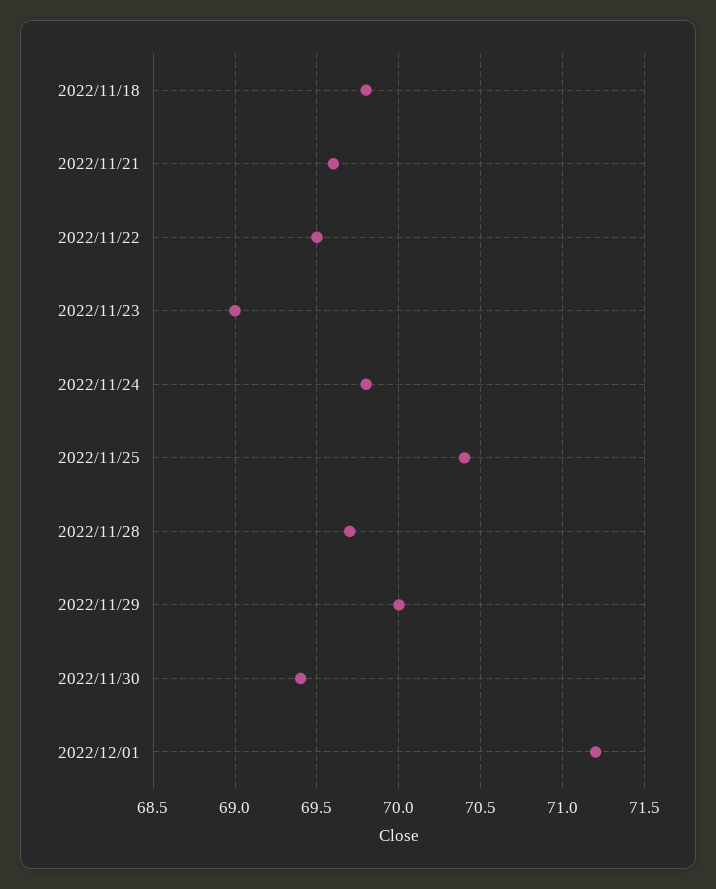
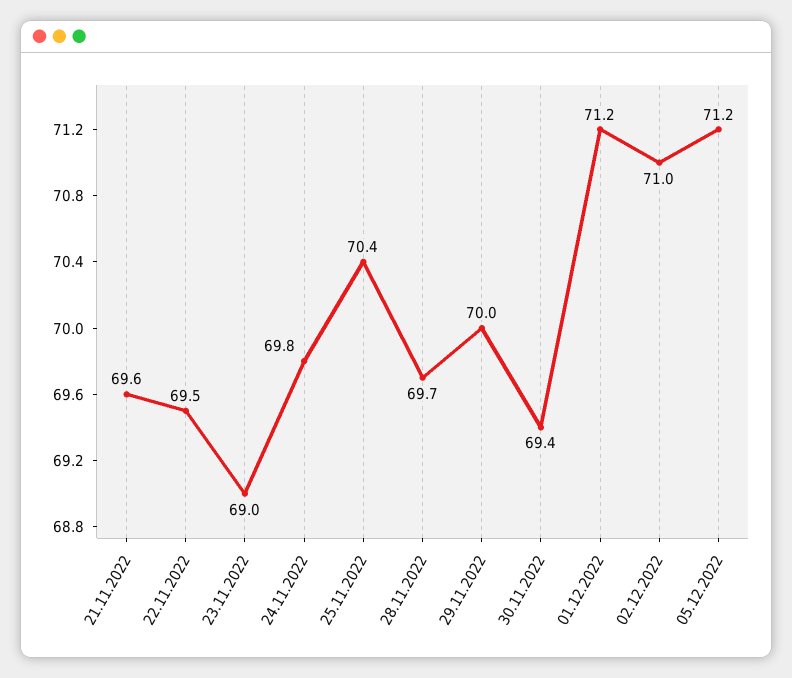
2022/11/18: 69.8 -> none
02.12.2022: none -> 71
05.12.2022: none -> 71.2

